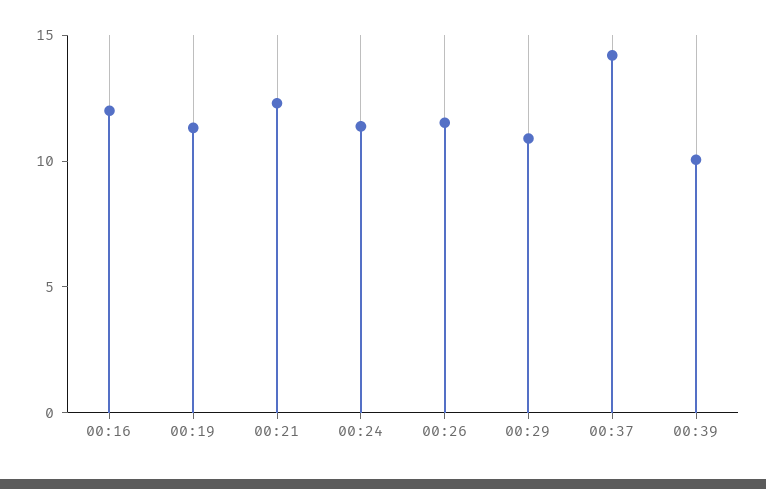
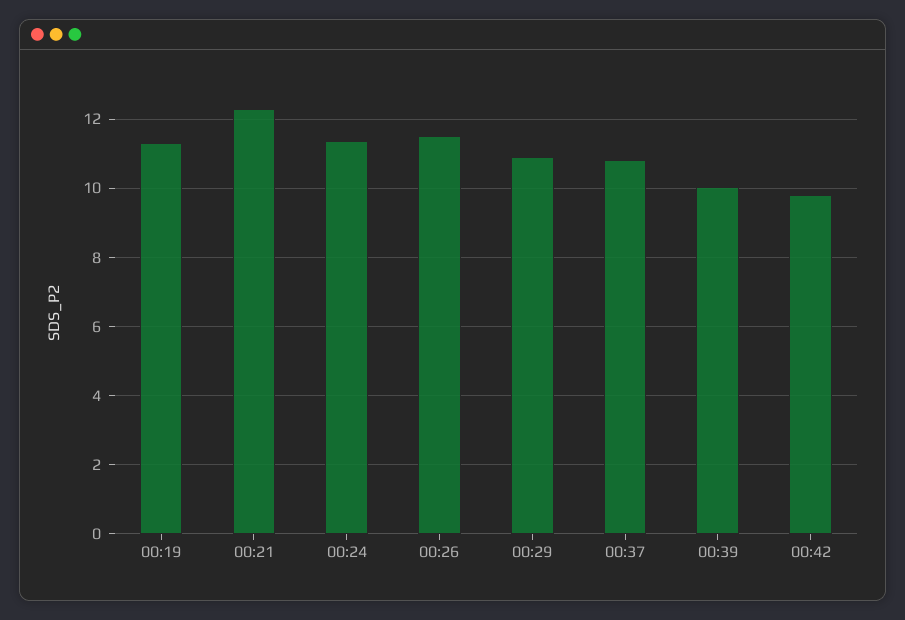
00:16: 12 -> none
00:37: 14 -> 10.8
00:42: none -> 9.8

